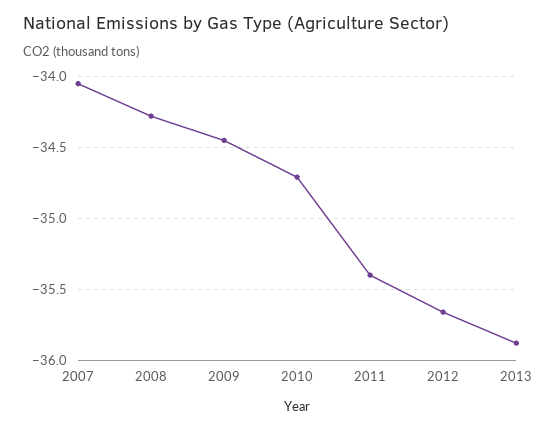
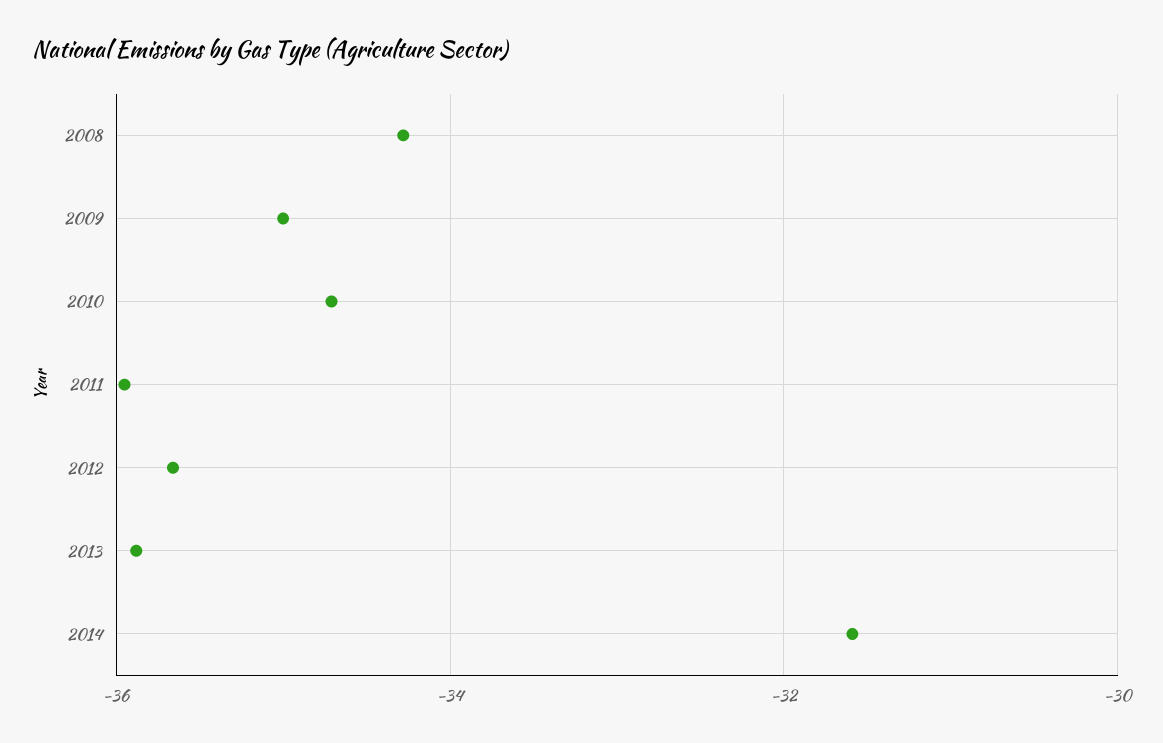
2007: -34.05 -> none
2009: -34.45 -> -35
2011: -35.4 -> -36
2014: none -> -31.6

